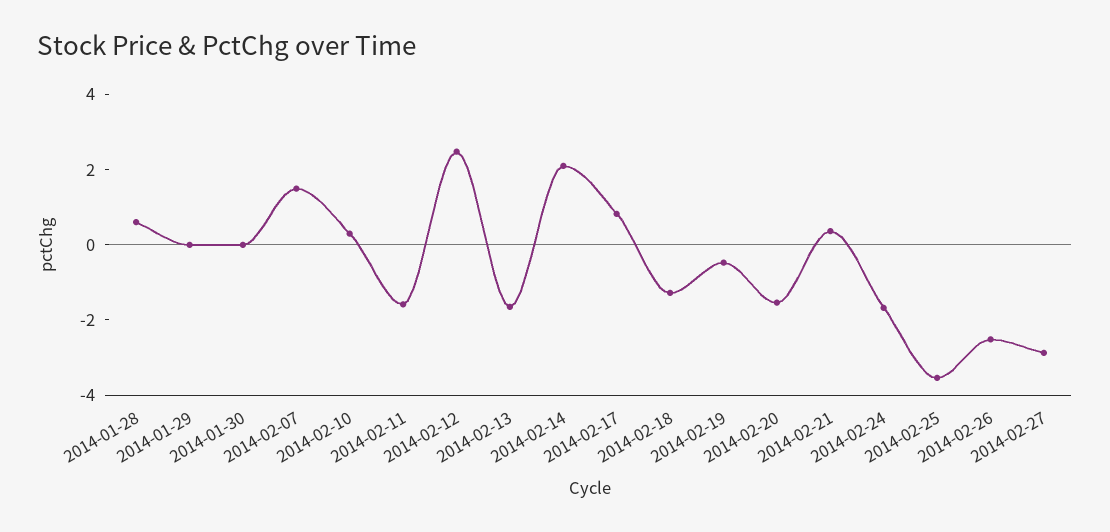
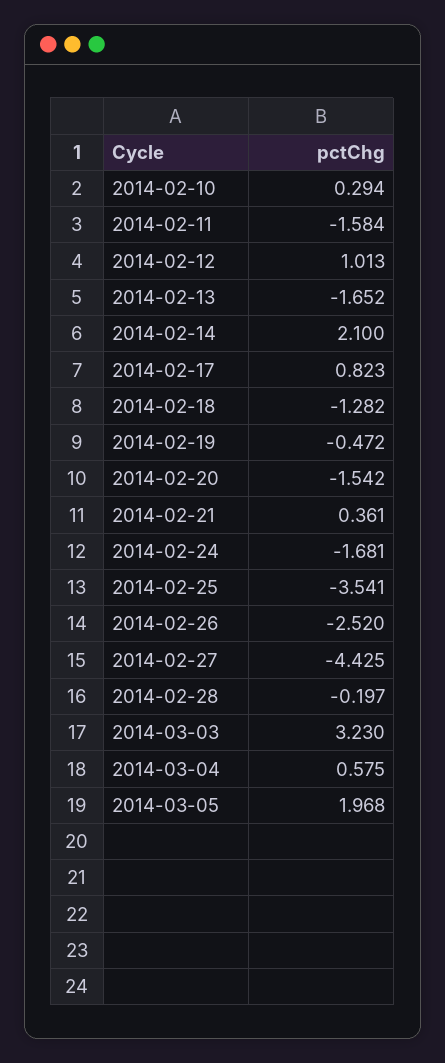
2014-01-28: 0.5 -> none
2014-01-29: 0 -> none
2014-01-30: 0 -> none
2014-02-07: 1.5 -> none
2014-02-12: 2.5 -> 1.013
2014-02-27: -3 -> -4.425
2014-02-28: none -> -0.197
2014-03-03: none -> 3.23
2014-03-04: none -> 0.575
2014-03-05: none -> 1.968

